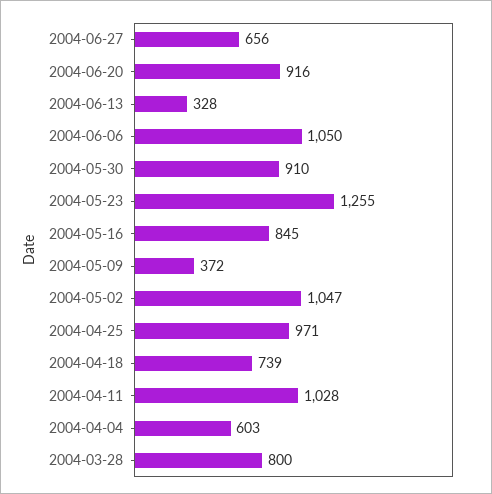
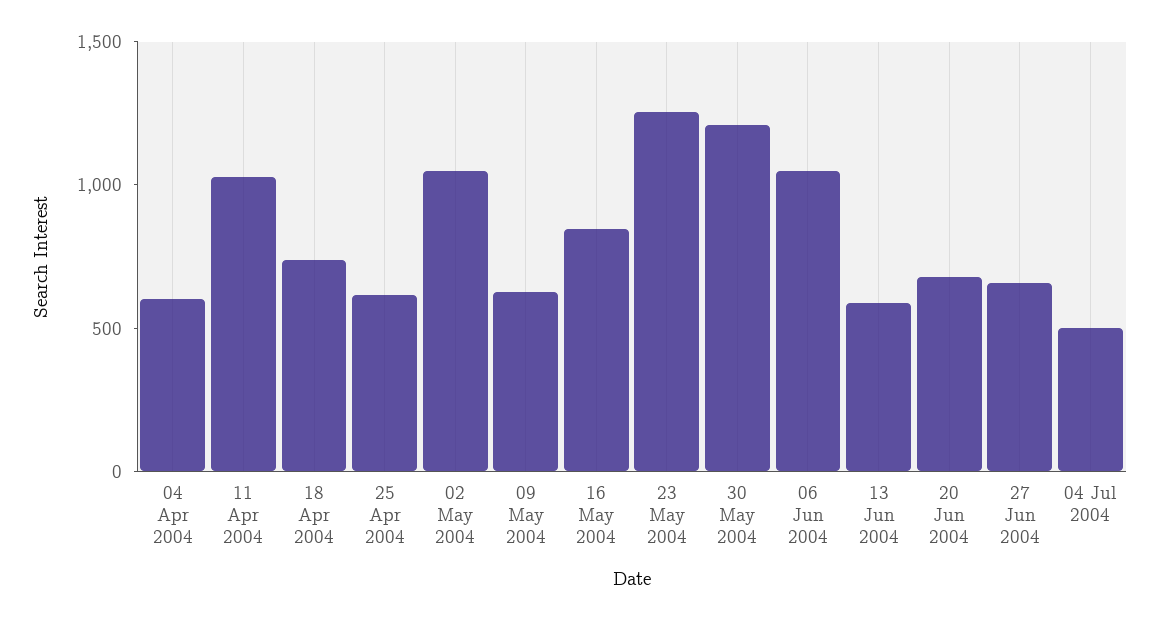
2004-06-20: 916 -> 700
2004-06-13: 328 -> 600
2004-05-30: 910 -> 1200
2004-05-09: 372 -> 600
2004-04-25: 971 -> 600
2004-03-28: 800 -> none
04 Jul 2004: none -> 500

